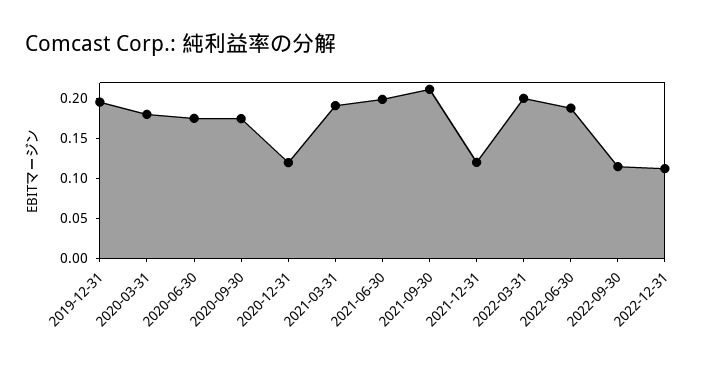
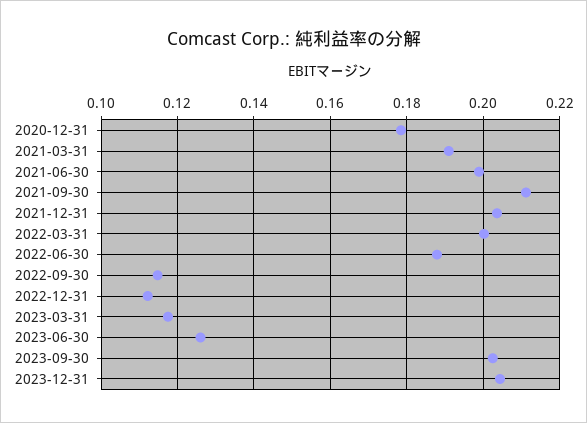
2019-12-31: 0.2 -> none
2020-03-31: 0.175 -> none
2020-06-30: 0.175 -> none
2020-09-30: 0.175 -> none
2020-12-31: 0.125 -> 0.178
2021-12-31: 0.125 -> 0.204
2023-03-31: none -> 0.118
2023-06-30: none -> 0.126
2023-09-30: none -> 0.202
2023-12-31: none -> 0.204

